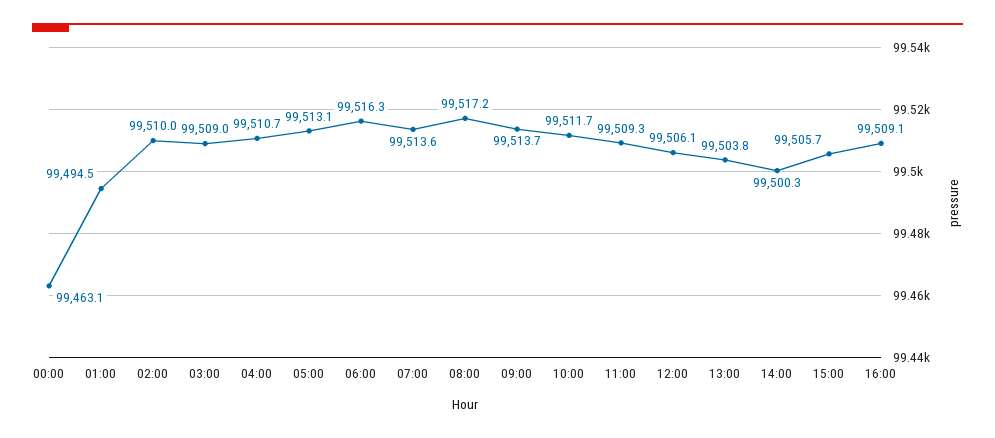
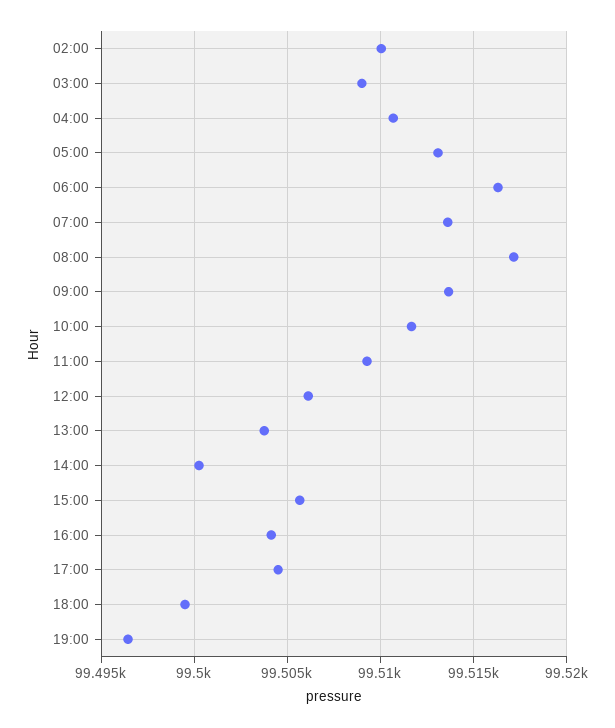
00:00: 99463.1 -> none
01:00: 99494.5 -> none
16:00: 99509.1 -> 99504
17:00: none -> 99504.5
18:00: none -> 99499.5
19:00: none -> 99496.5

